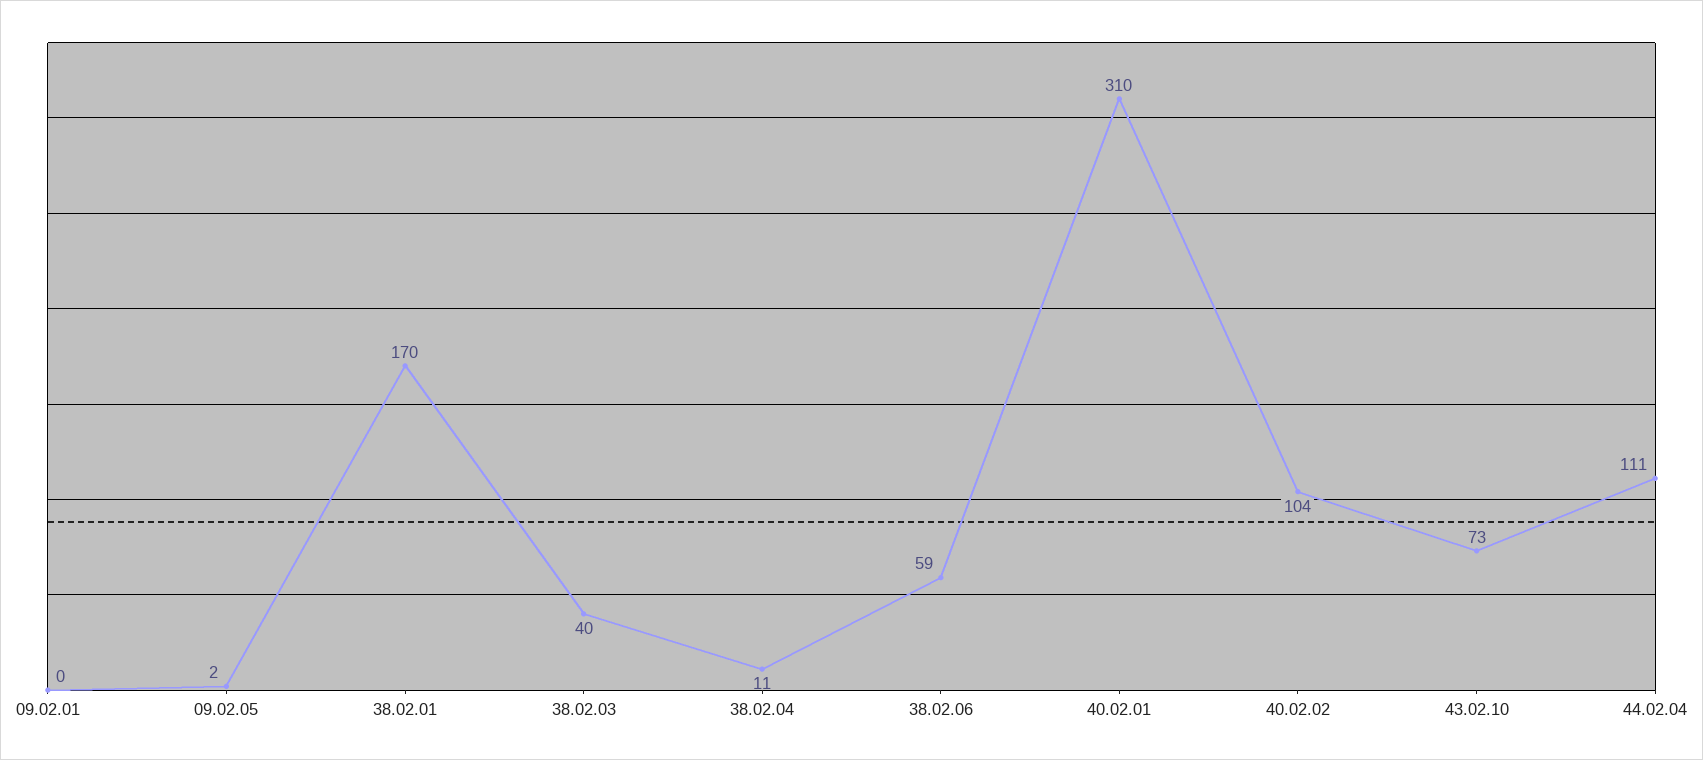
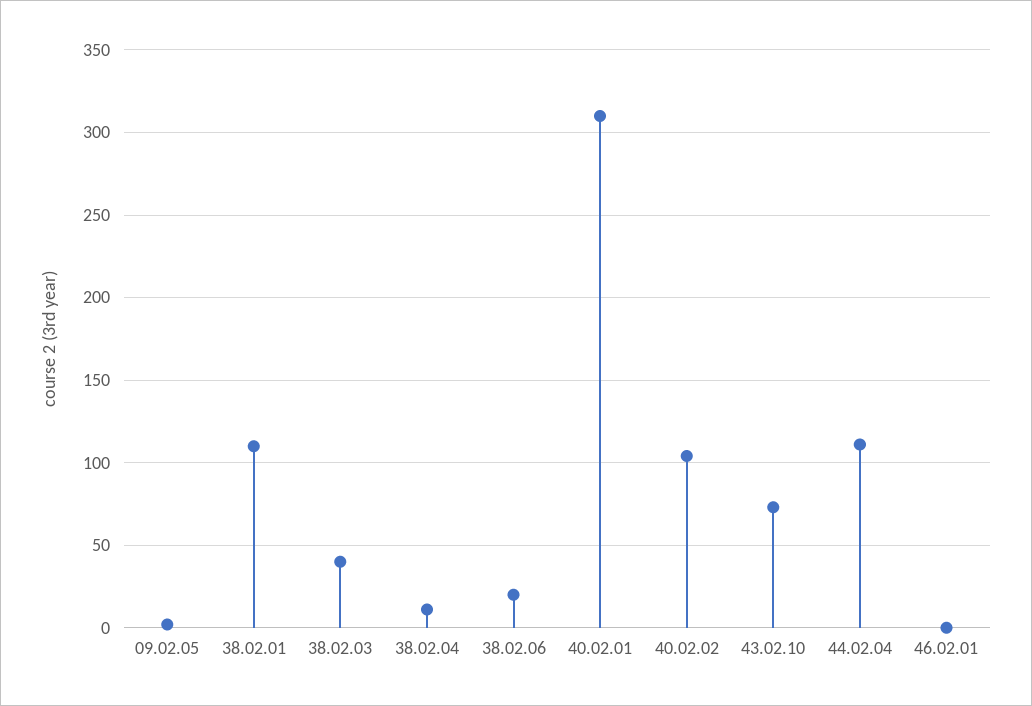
09.02.01: 0 -> none
38.02.01: 170 -> 110
38.02.06: 59 -> 20
46.02.01: none -> 0

